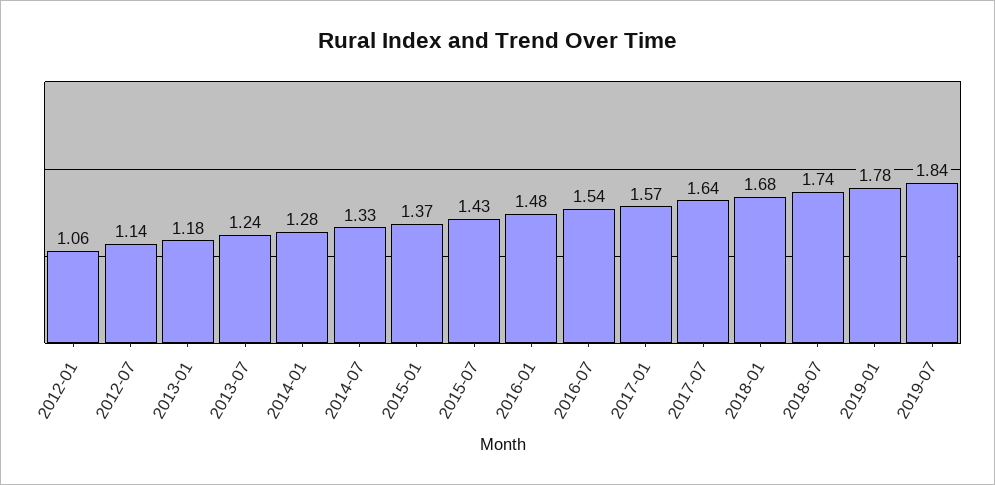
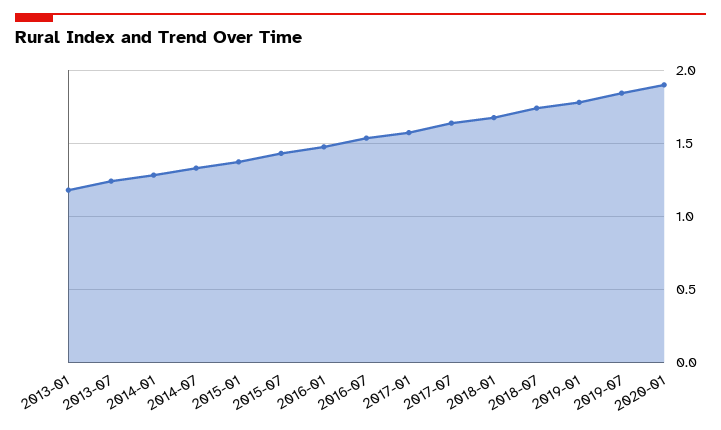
2012-01: 1.06 -> none
2012-07: 1.14 -> none
2020-01: none -> 1.9

